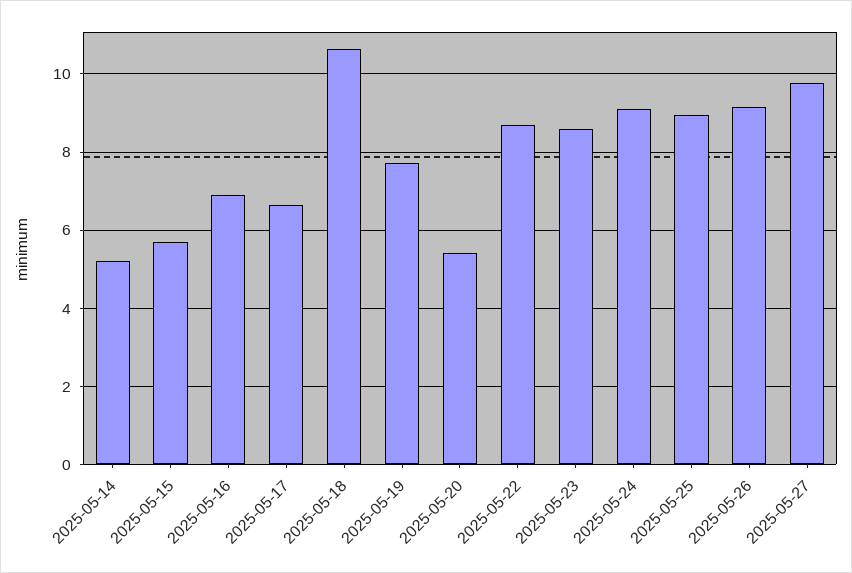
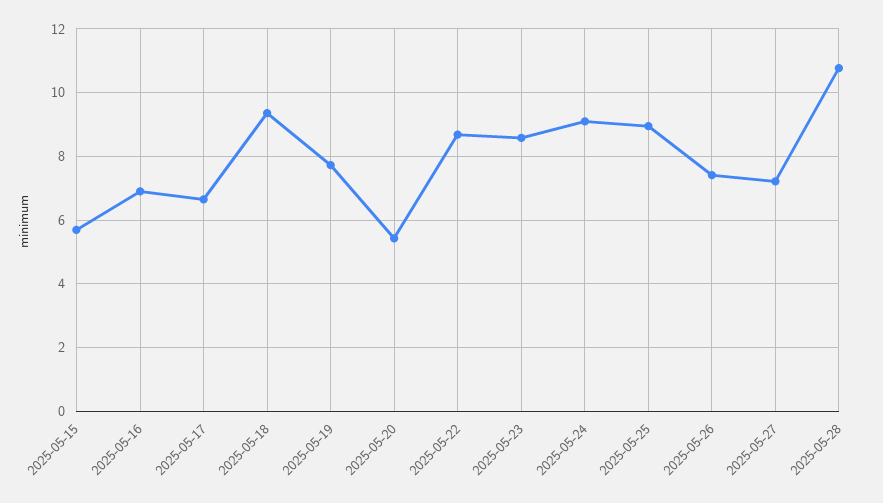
2025-05-14: 5.2 -> none
2025-05-18: 10.6 -> 9.4
2025-05-26: 9.2 -> 7.4
2025-05-27: 9.8 -> 7.2
2025-05-28: none -> 10.8

